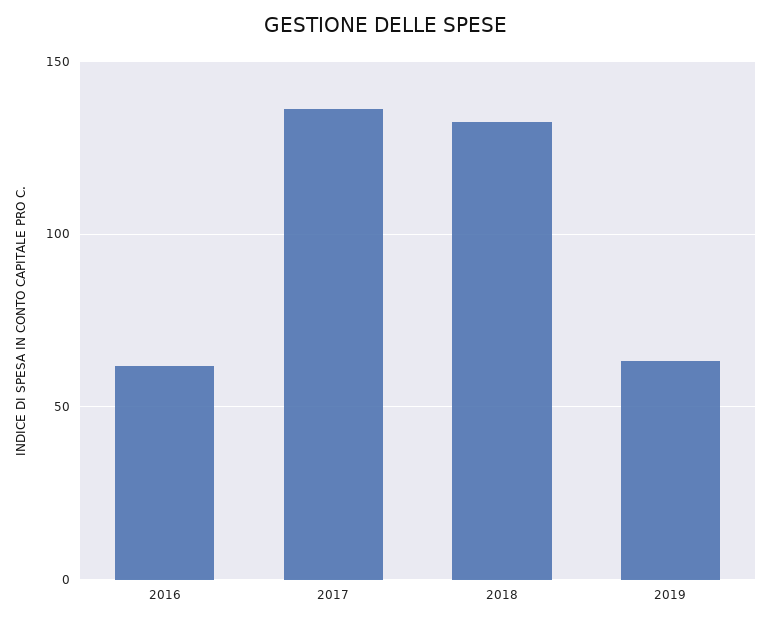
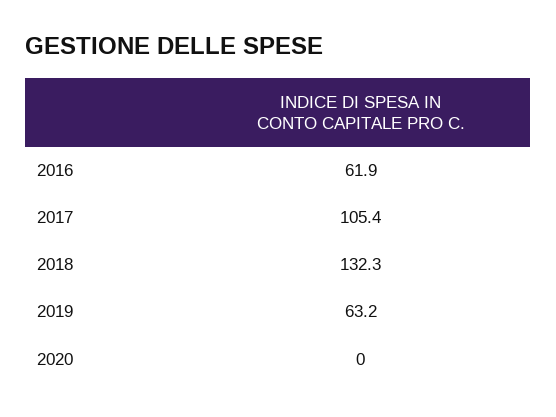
2017: 135 -> 105.4
2020: none -> 0

